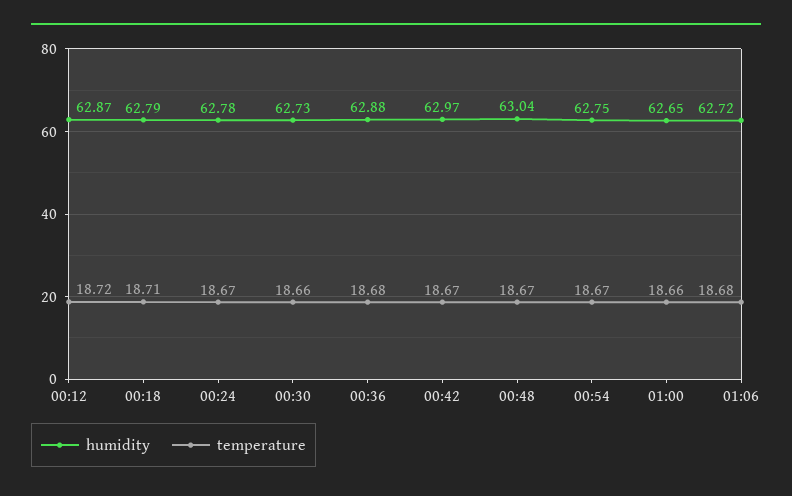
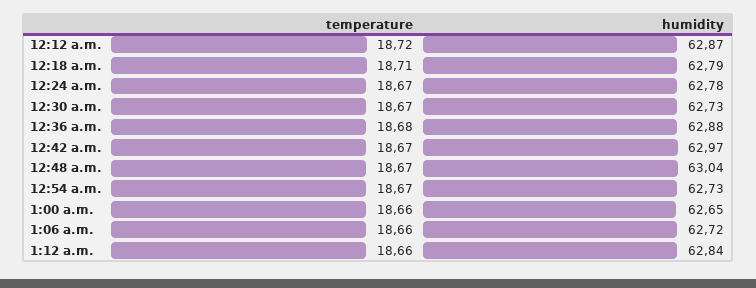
temperature, 00:30: 18.66 -> 18.67
humidity, 00:54: 62.75 -> 62.73
temperature, 01:06: 18.68 -> 18.66
temperature, 1:12 a.m.: none -> 18.66
humidity, 1:12 a.m.: none -> 62.84

